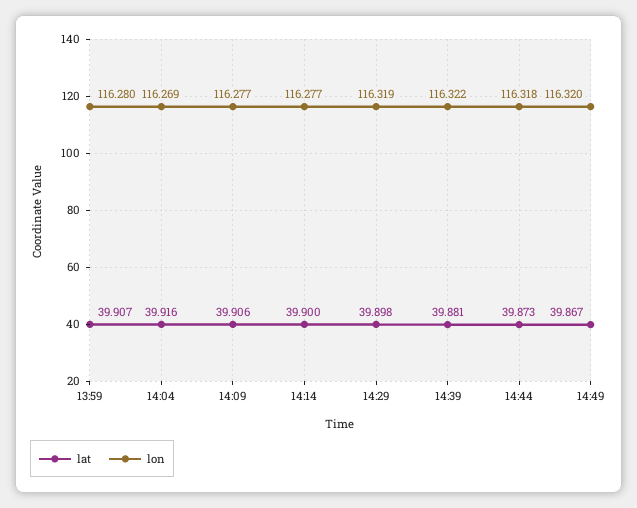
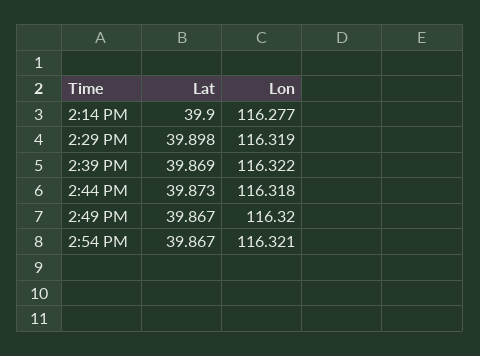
lat, 13:59: 39.907 -> none
lon, 13:59: 116.28 -> none
lat, 14:04: 39.916 -> none
lon, 14:04: 116.269 -> none
lat, 14:09: 39.906 -> none
lon, 14:09: 116.277 -> none
lat, 14:39: 39.881 -> 39.869
lat, 2:54 PM: none -> 39.867
lon, 2:54 PM: none -> 116.321

